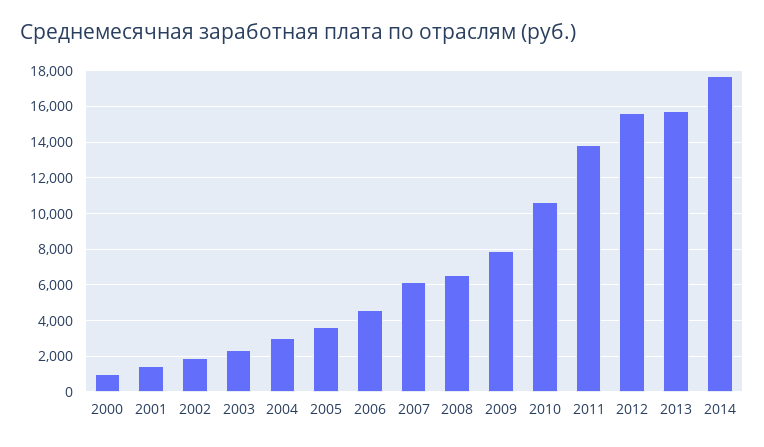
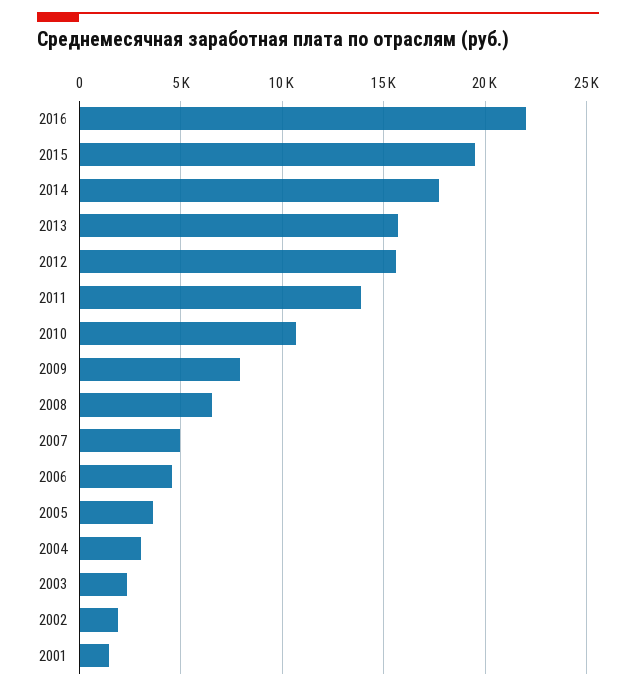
2000: 1000 -> none
2007: 6000 -> 5000
2016: none -> 22000
2015: none -> 19500

